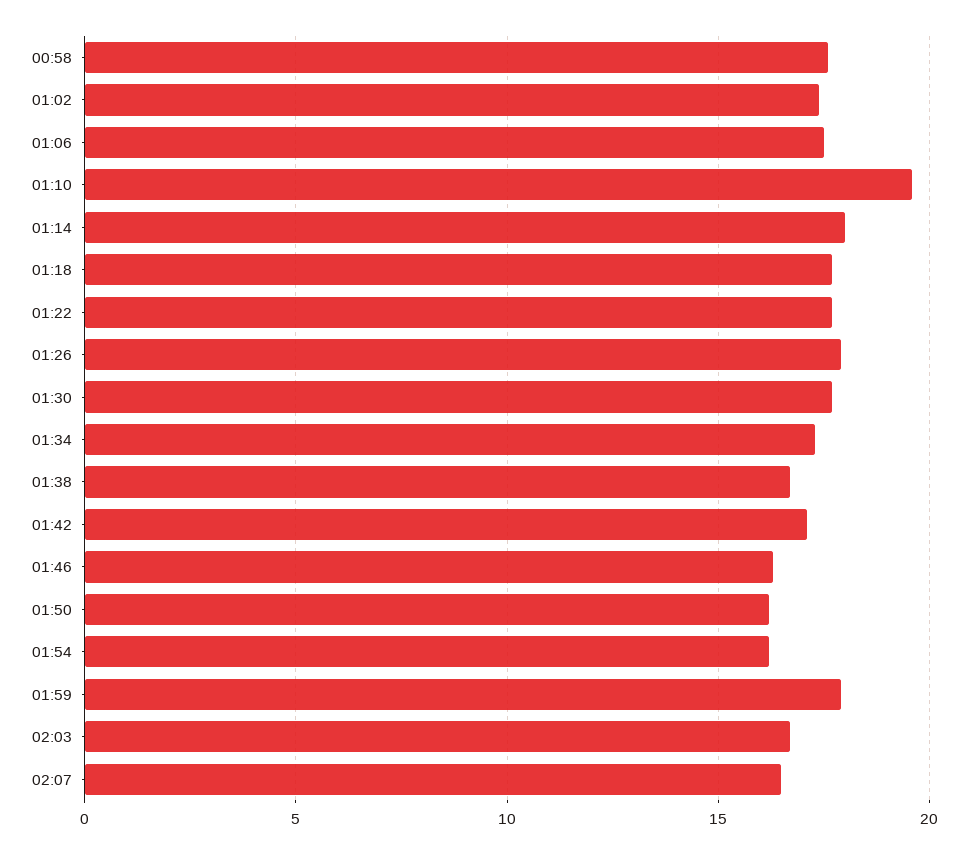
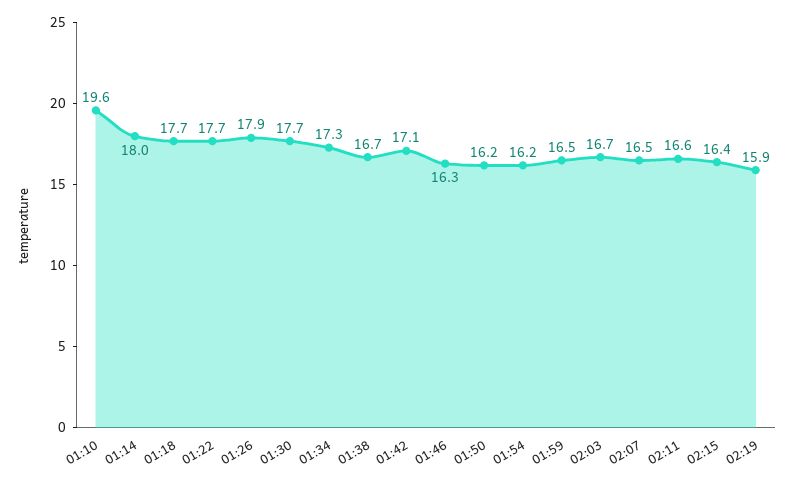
00:58: 17.5 -> none
01:02: 17.5 -> none
01:06: 17.5 -> none
01:59: 18 -> 16.5
02:11: none -> 16.6
02:15: none -> 16.4
02:19: none -> 15.9

